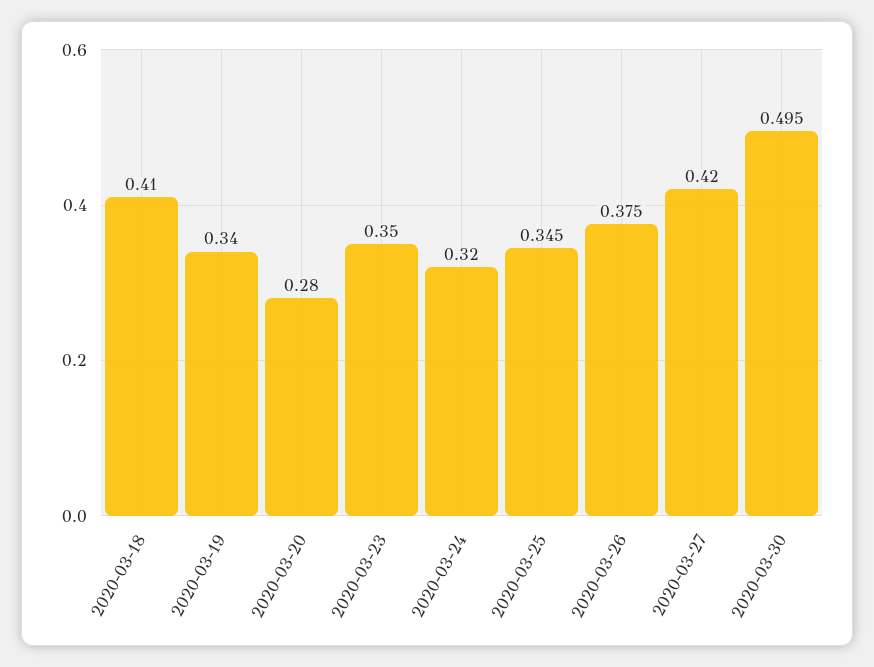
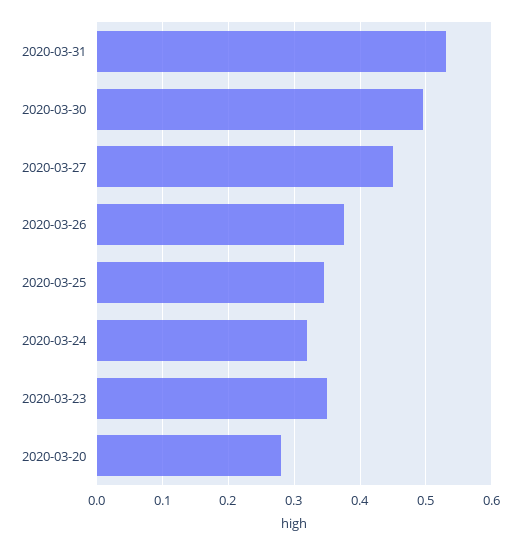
2020-03-18: 0.41 -> none
2020-03-19: 0.34 -> none
2020-03-27: 0.42 -> 0.45
2020-03-31: none -> 0.53

